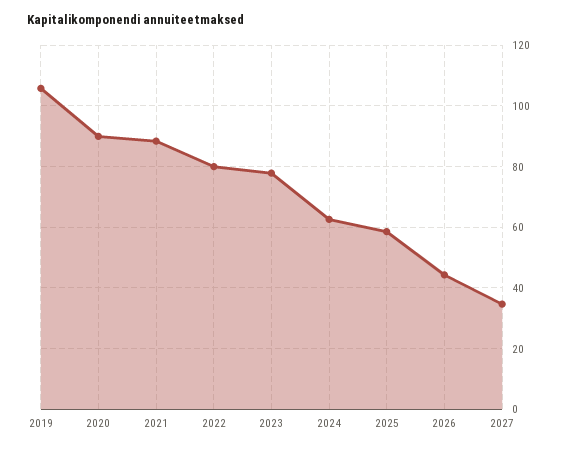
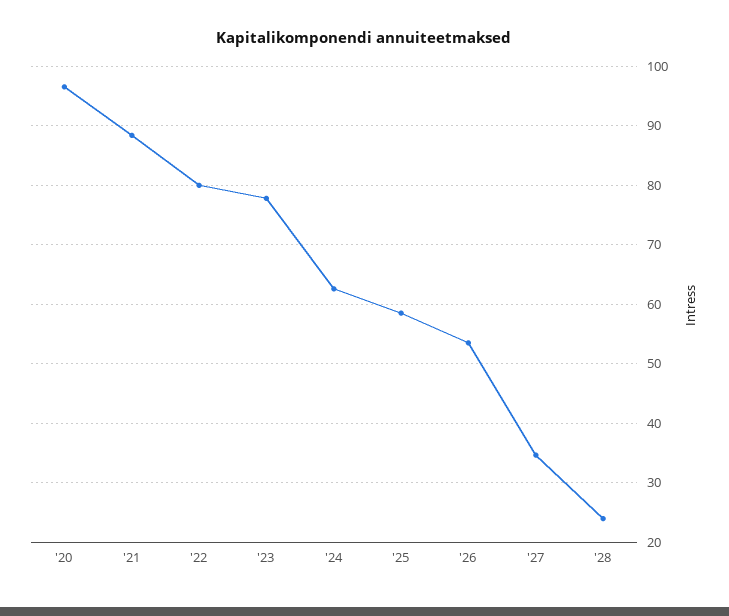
2019: 106 -> none
2020: 90 -> 96
2026: 44 -> 54
'28: none -> 24

